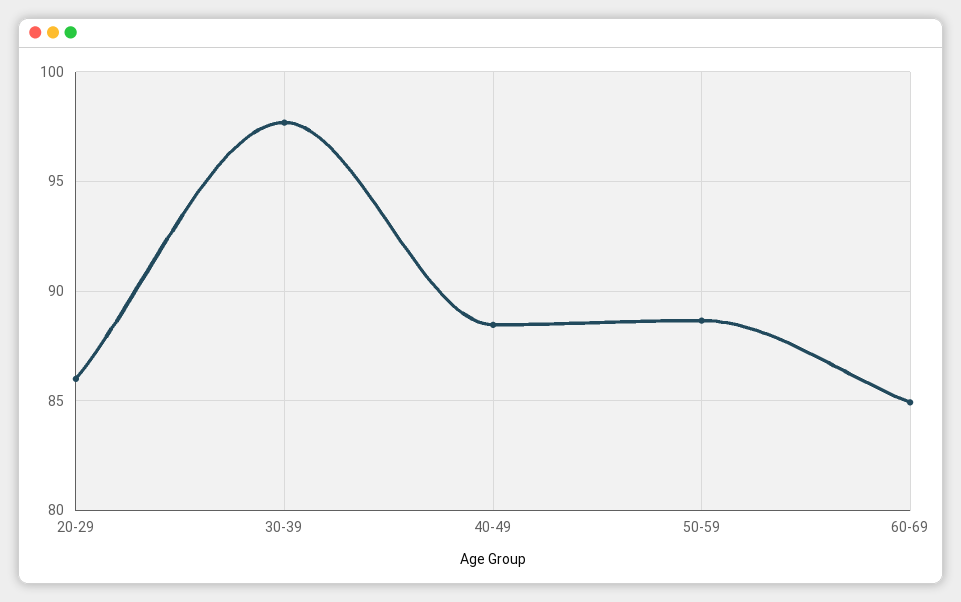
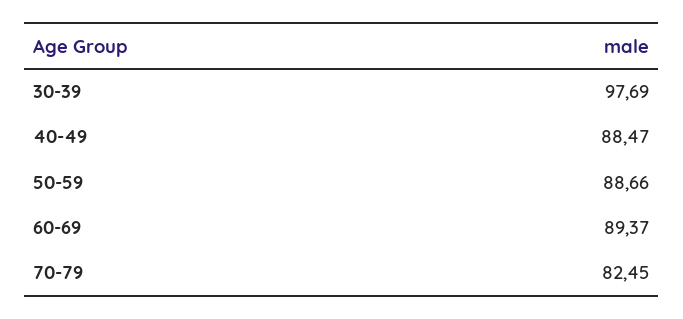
20-29: 86 -> none
60-69: 85 -> 89.37
70-79: none -> 82.45

